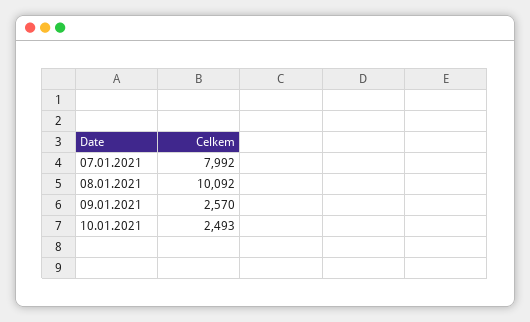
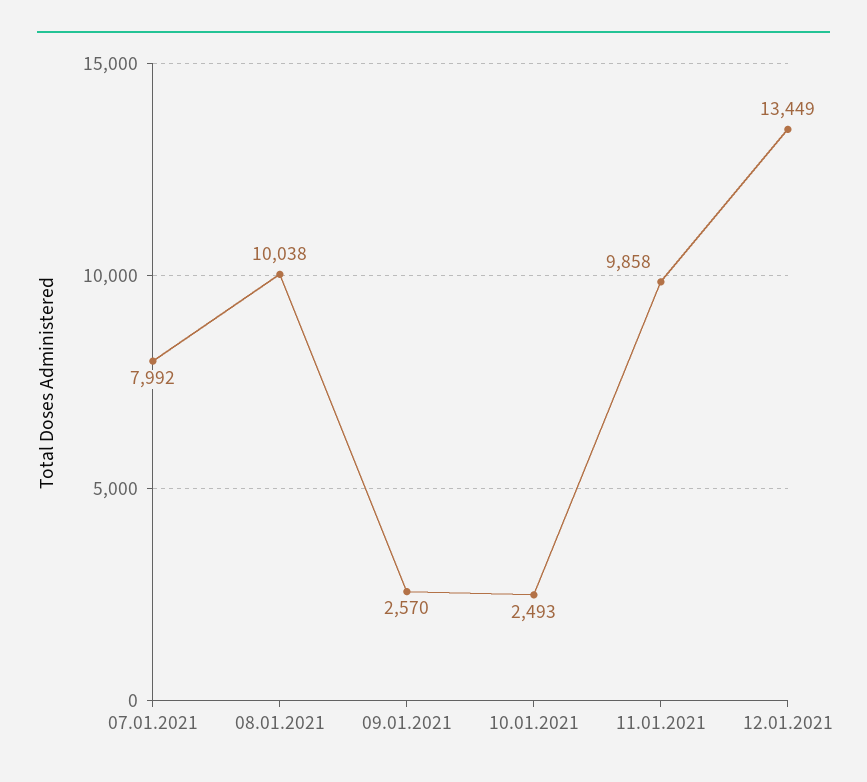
08.01.2021: 10092 -> 10038
11.01.2021: none -> 9858
12.01.2021: none -> 13449

